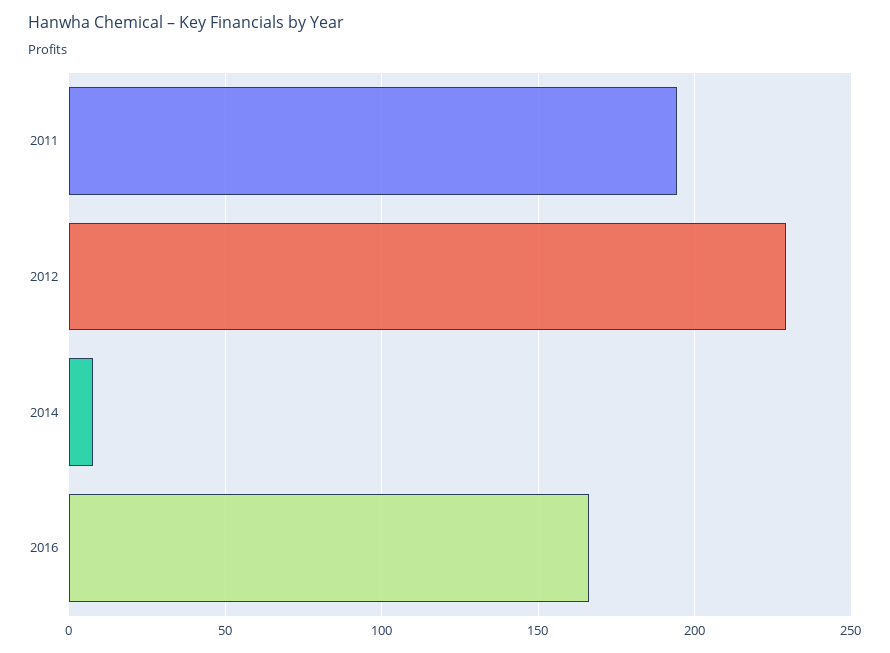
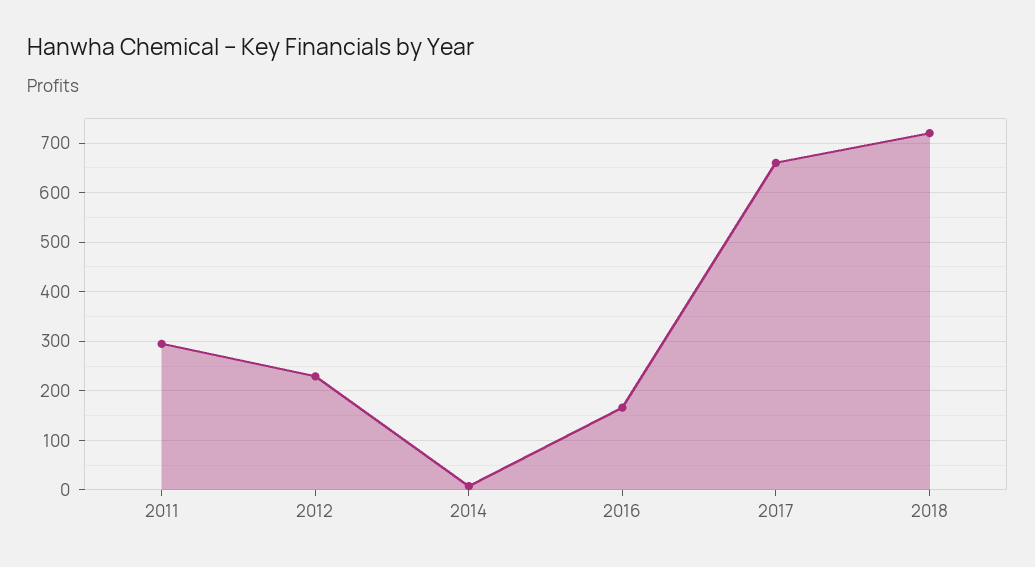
2011: 195 -> 300
2017: none -> 660
2018: none -> 720

